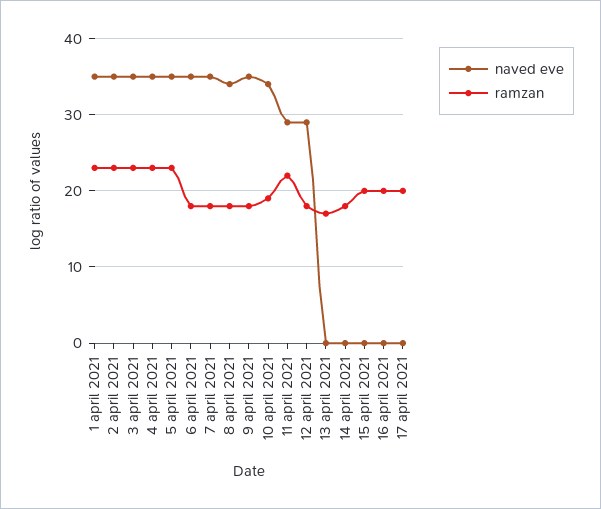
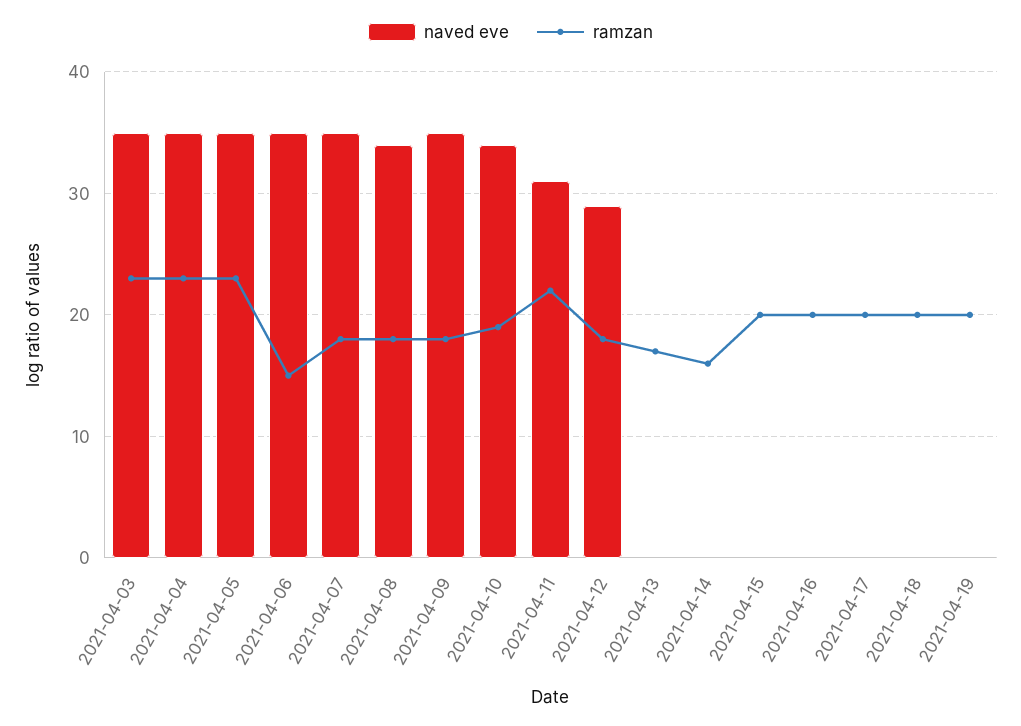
naved eve, 1 april 2021: 35 -> none
ramzan, 1 april 2021: 23 -> none
naved eve, 2 april 2021: 35 -> none
ramzan, 2 april 2021: 23 -> none
ramzan, 6 april 2021: 18 -> 15
naved eve, 11 april 2021: 29 -> 31
ramzan, 14 april 2021: 18 -> 16
naved eve, 2021-04-18: none -> 0
ramzan, 2021-04-18: none -> 20
naved eve, 2021-04-19: none -> 0
ramzan, 2021-04-19: none -> 20

